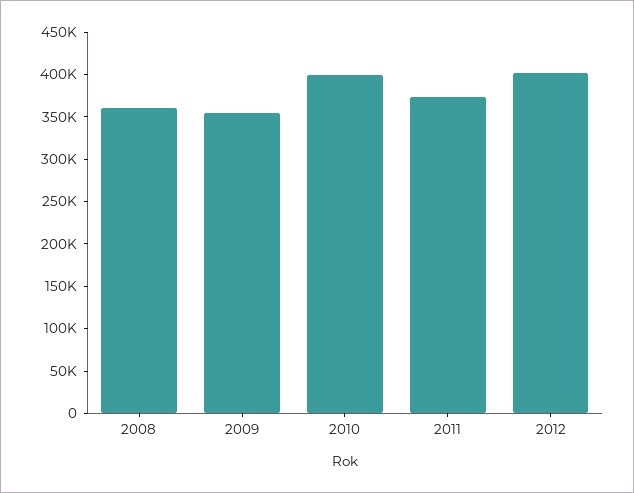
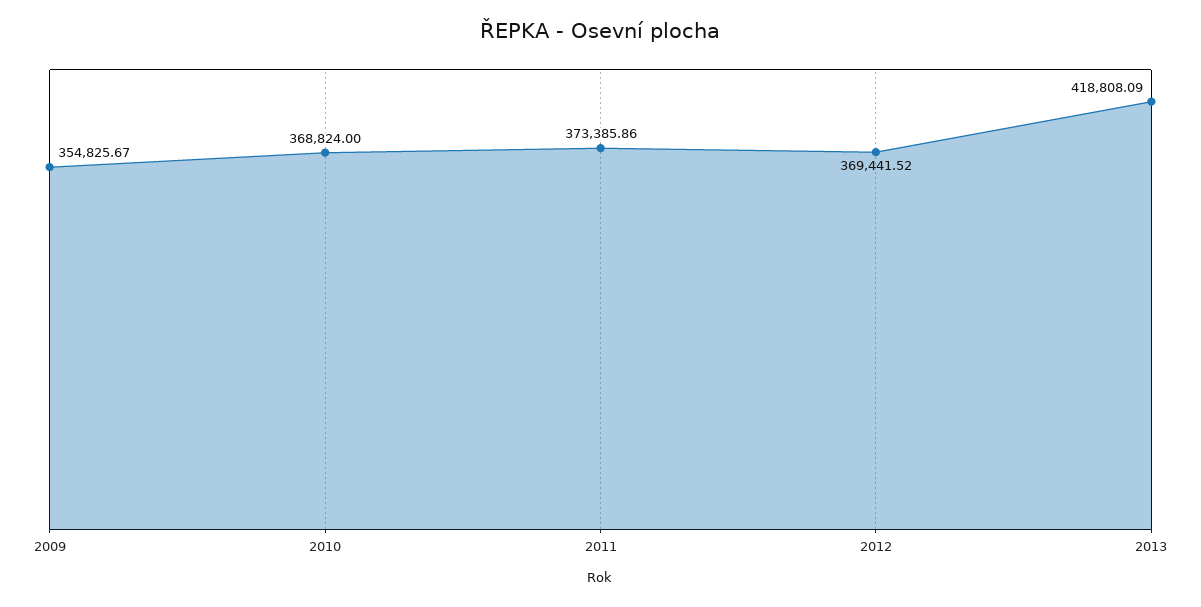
2008: 360000 -> none
2010: 400000 -> 368824
2012: 400000 -> 369441.52
2013: none -> 418808.09

